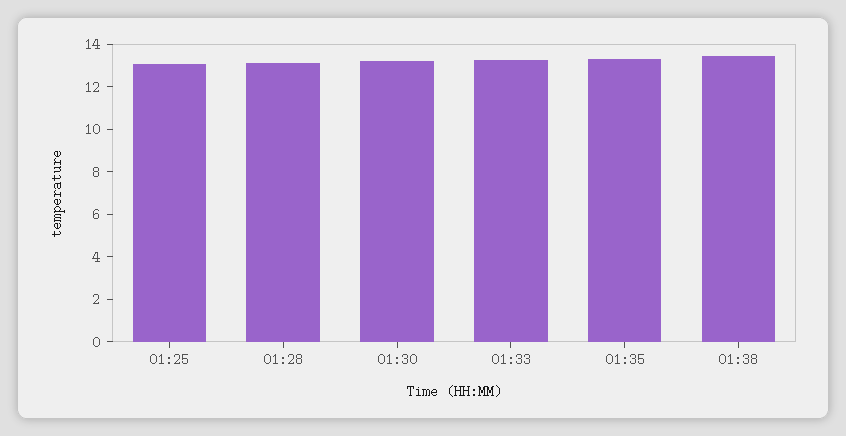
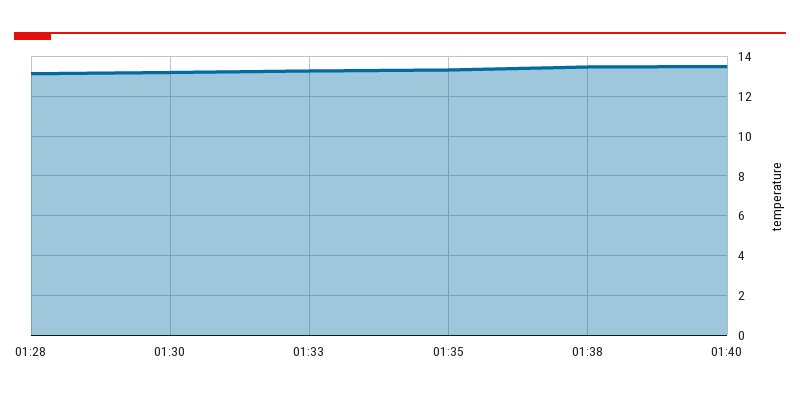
01:25: 13 -> none
01:40: none -> 13.5

